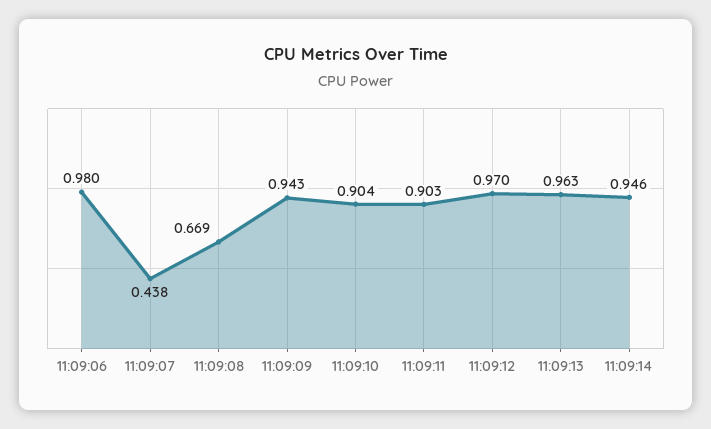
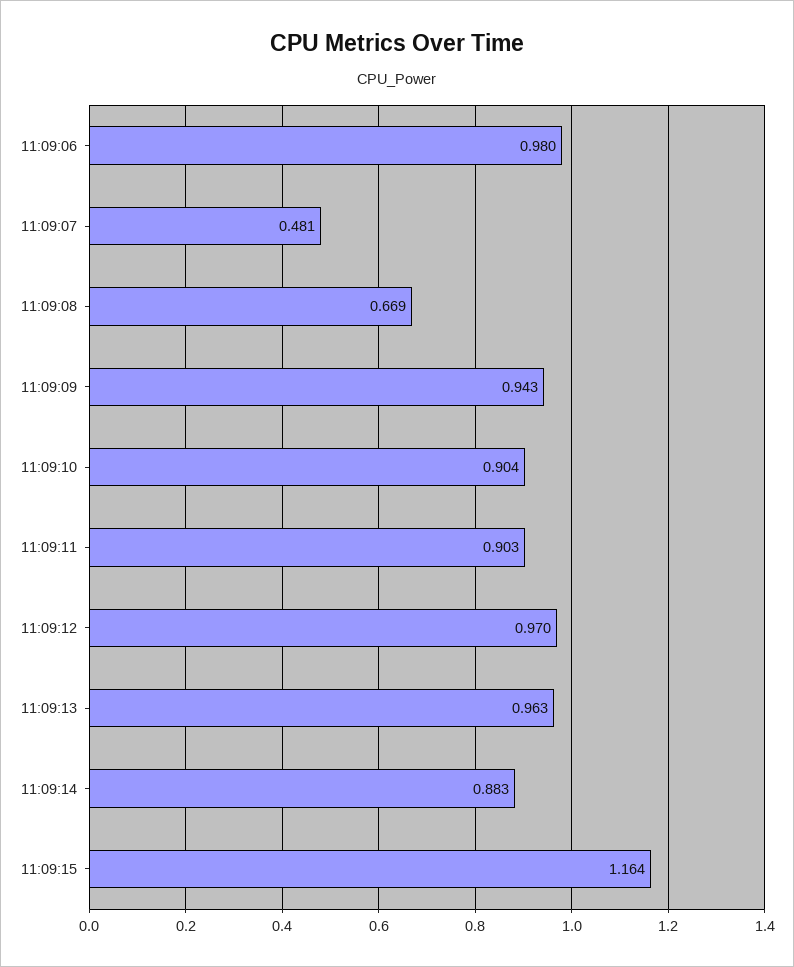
11:09:07: 0.438 -> 0.481
11:09:14: 0.946 -> 0.883
11:09:15: none -> 1.164

